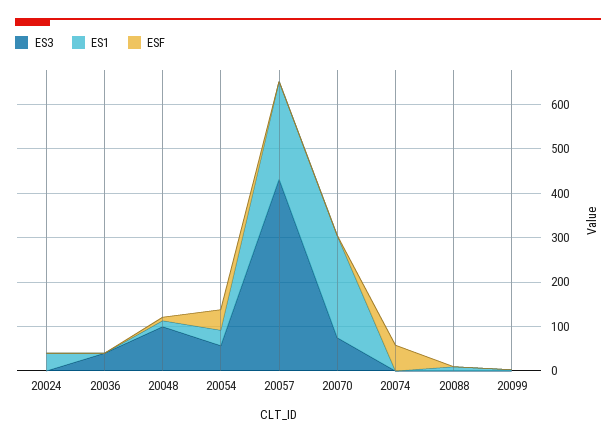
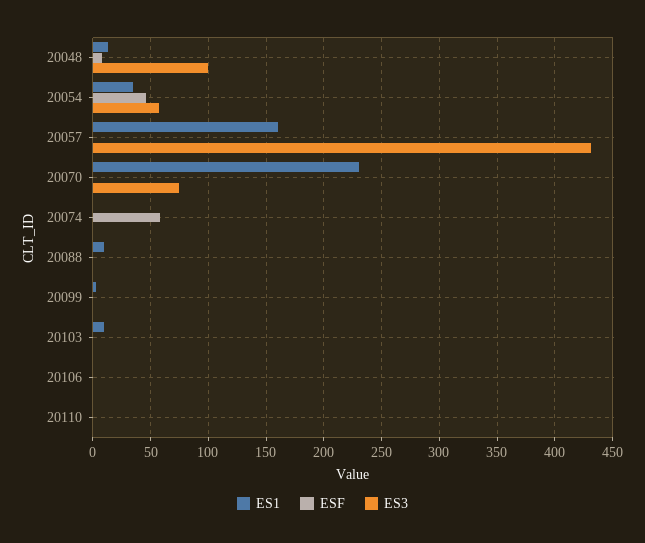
ES3, 20024: 0 -> none
ES1, 20024: 40 -> none
ESF, 20024: 0 -> none
ES3, 20036: 40 -> none
ES1, 20036: 0 -> none
ESF, 20036: 0 -> none
ES1, 20057: 220 -> 160
ES1, 20103: none -> 10
ESF, 20103: none -> 0
ES3, 20103: none -> 0
ES1, 20106: none -> 0
ESF, 20106: none -> 0
ES3, 20106: none -> 0
ES1, 20110: none -> 0
ESF, 20110: none -> 0
ES3, 20110: none -> 0

